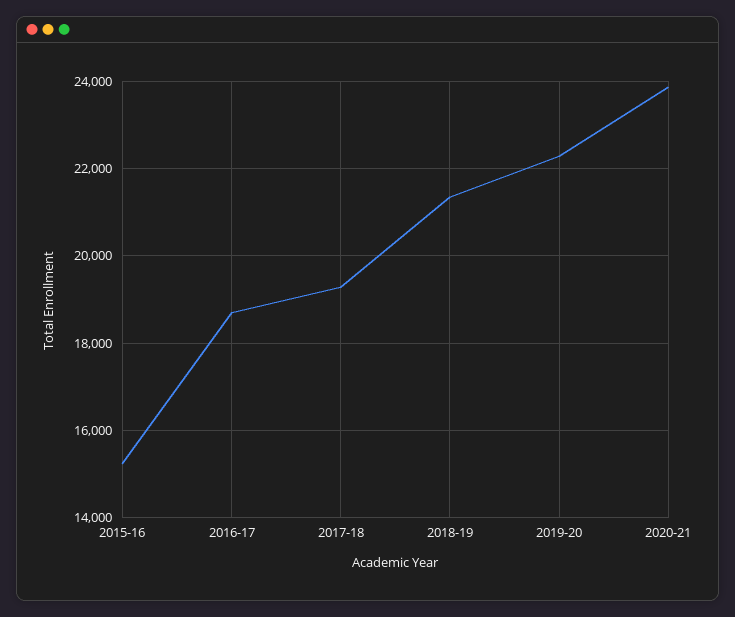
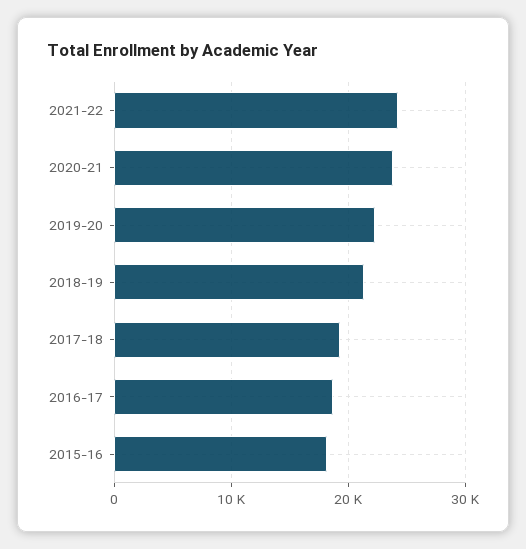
2015-16: 15200 -> 18000
2021-22: none -> 24000

